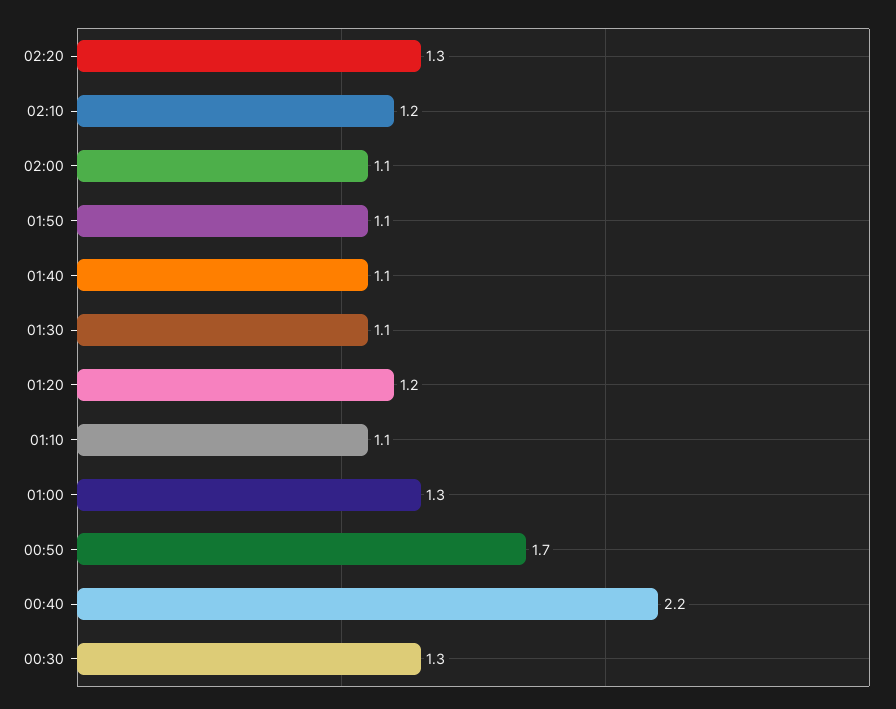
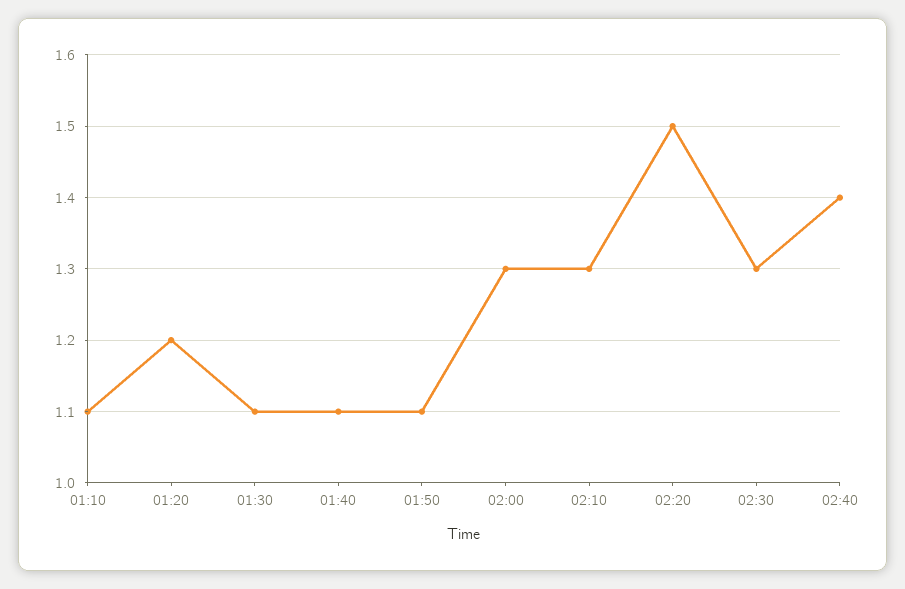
02:20: 1.3 -> 1.5
02:10: 1.2 -> 1.3
02:00: 1.1 -> 1.3
01:00: 1.3 -> none
00:50: 1.7 -> none
00:40: 2.2 -> none
00:30: 1.3 -> none
02:30: none -> 1.3
02:40: none -> 1.4

